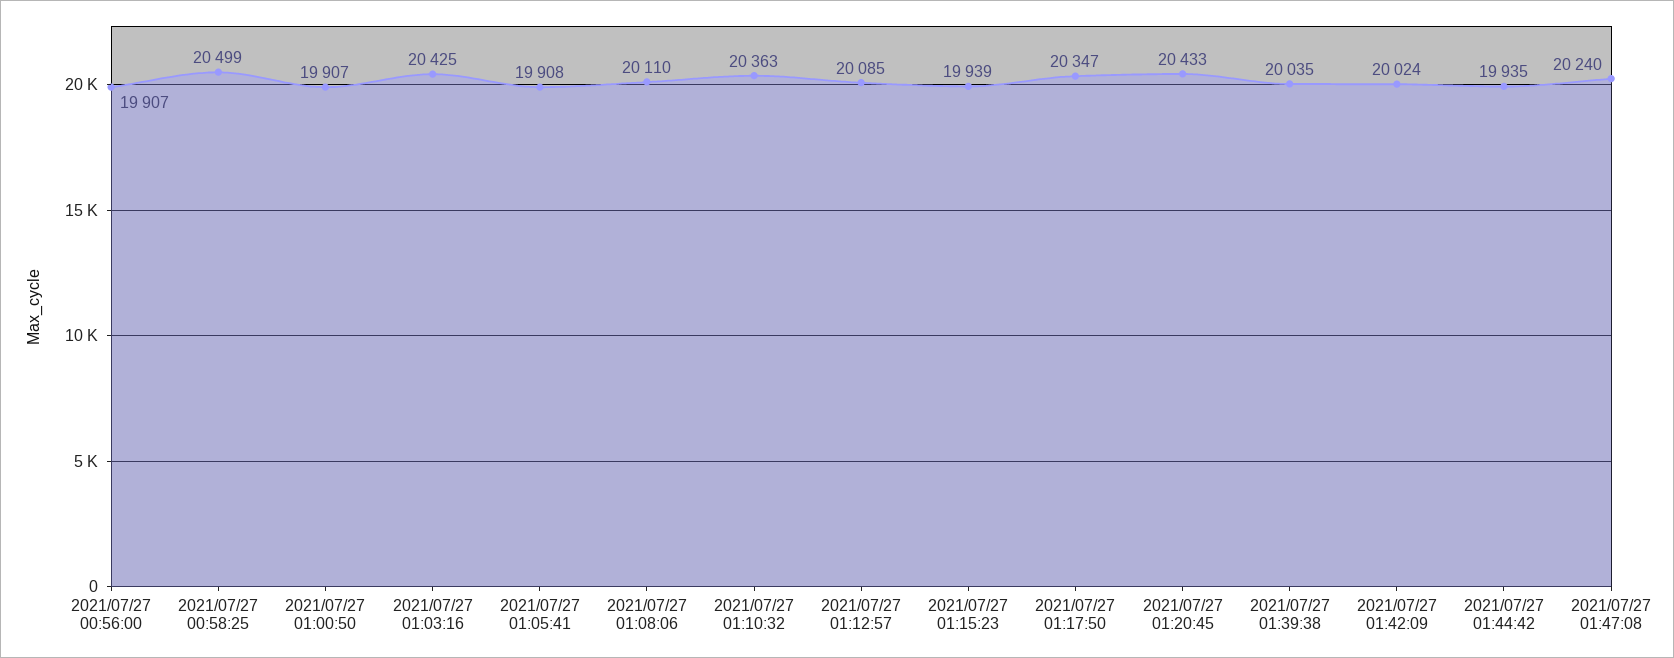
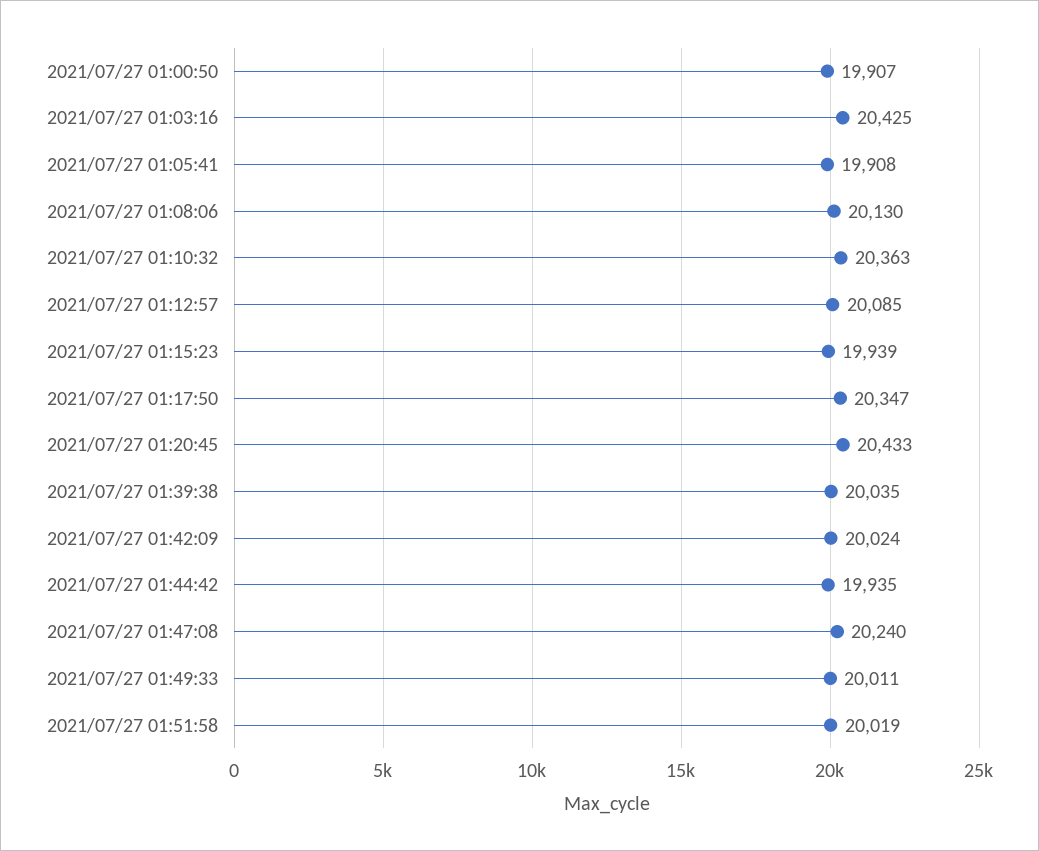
2021/07/27 00:56:00: 19907 -> none
2021/07/27 00:58:25: 20499 -> none
2021/07/27 01:08:06: 20110 -> 20130
2021/07/27 01:49:33: none -> 20011
2021/07/27 01:51:58: none -> 20019

